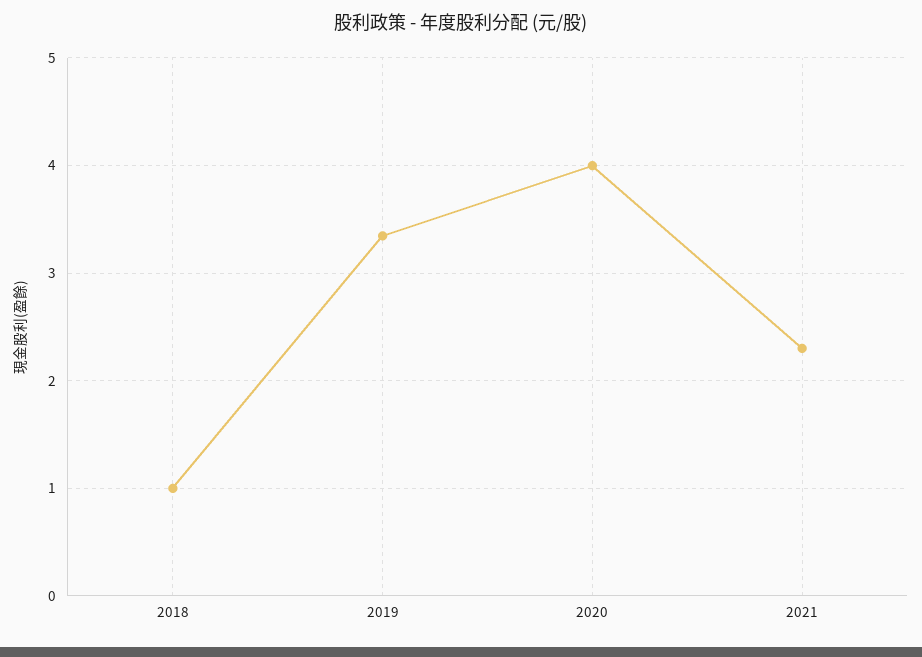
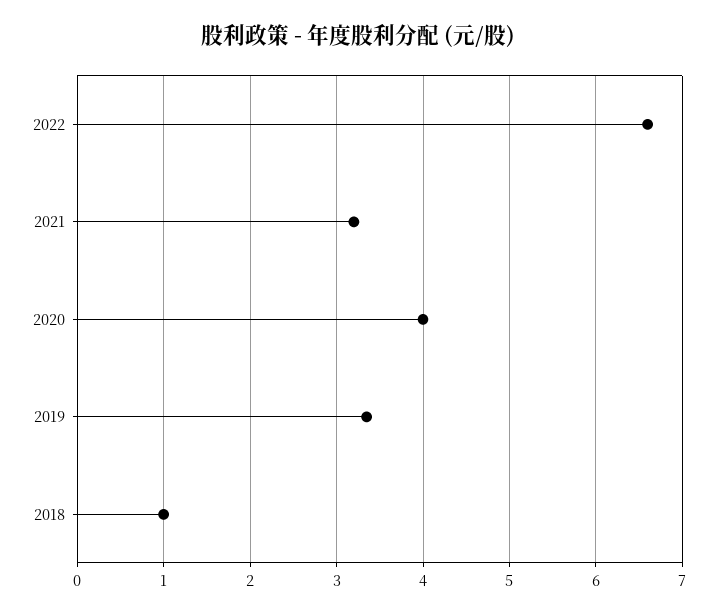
2021: 2.3 -> 3.2
2022: none -> 6.6

